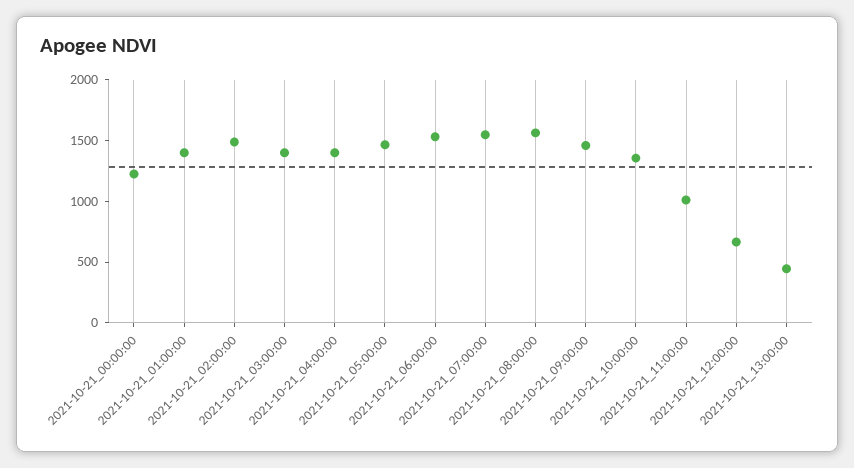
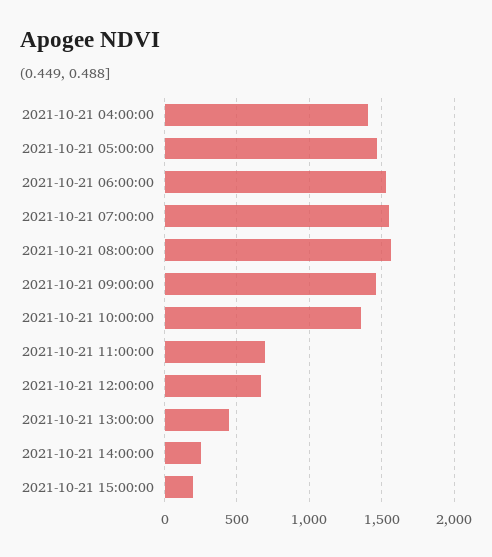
2021-10-21_00:00:00: 1200 -> none
2021-10-21_01:00:00: 1400 -> none
2021-10-21_02:00:00: 1500 -> none
2021-10-21_03:00:00: 1400 -> none
2021-10-21_11:00:00: 1000 -> 700
2021-10-21 14:00:00: none -> 250
2021-10-21 15:00:00: none -> 200

